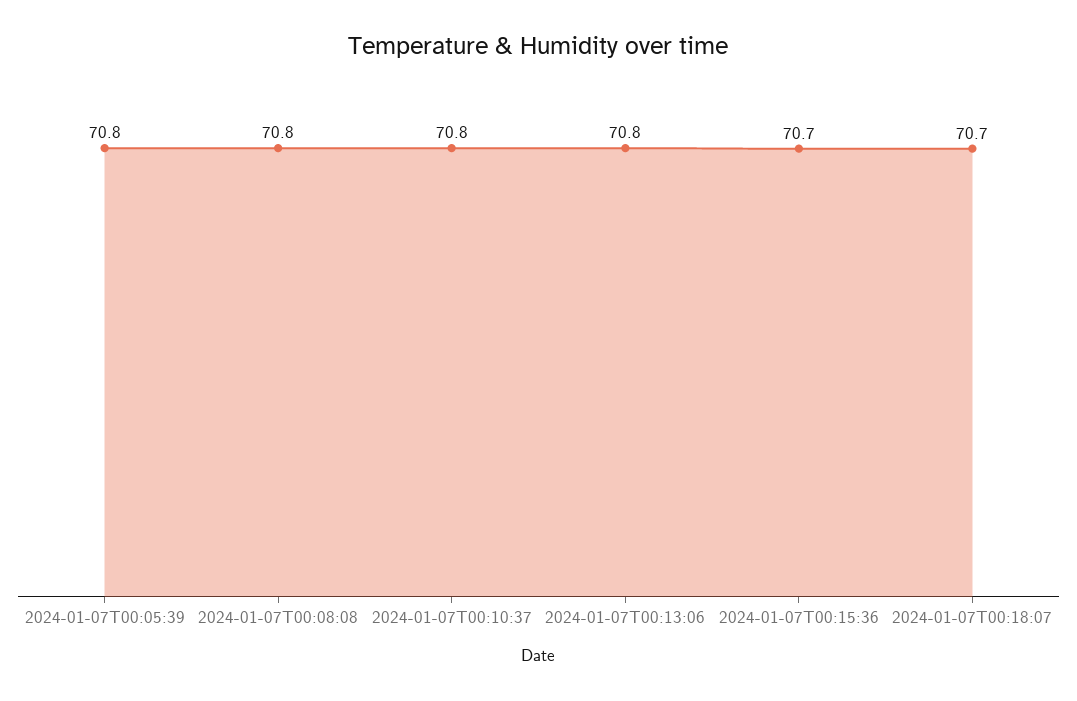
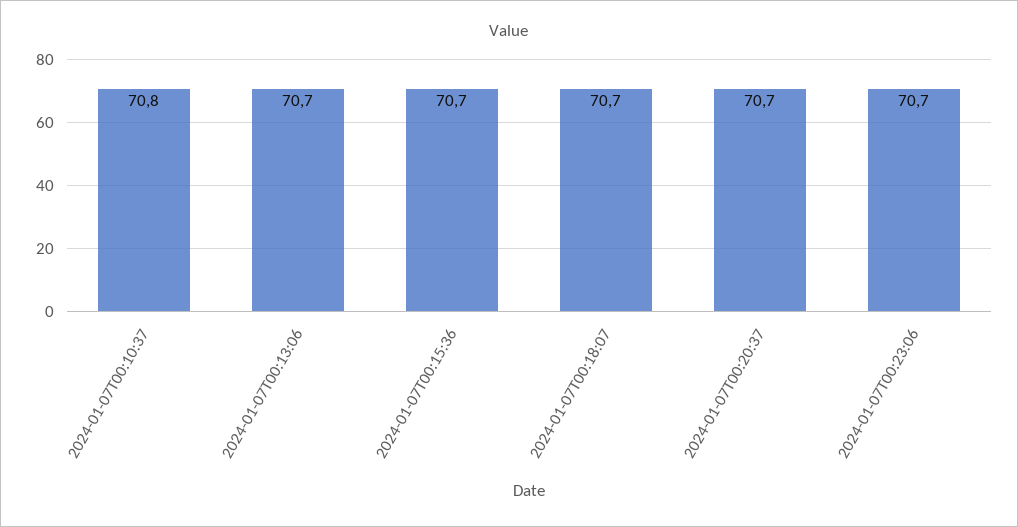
2024-01-07T00:05:39: 70.8 -> none
2024-01-07T00:08:08: 70.8 -> none
2024-01-07T00:13:06: 70.8 -> 70.7
2024-01-07T00:20:37: none -> 70.7
2024-01-07T00:23:06: none -> 70.7

